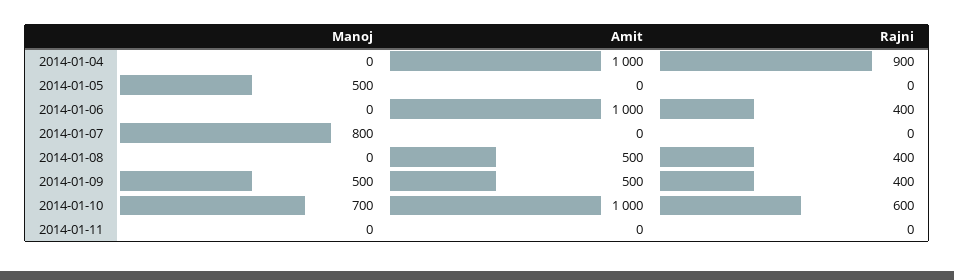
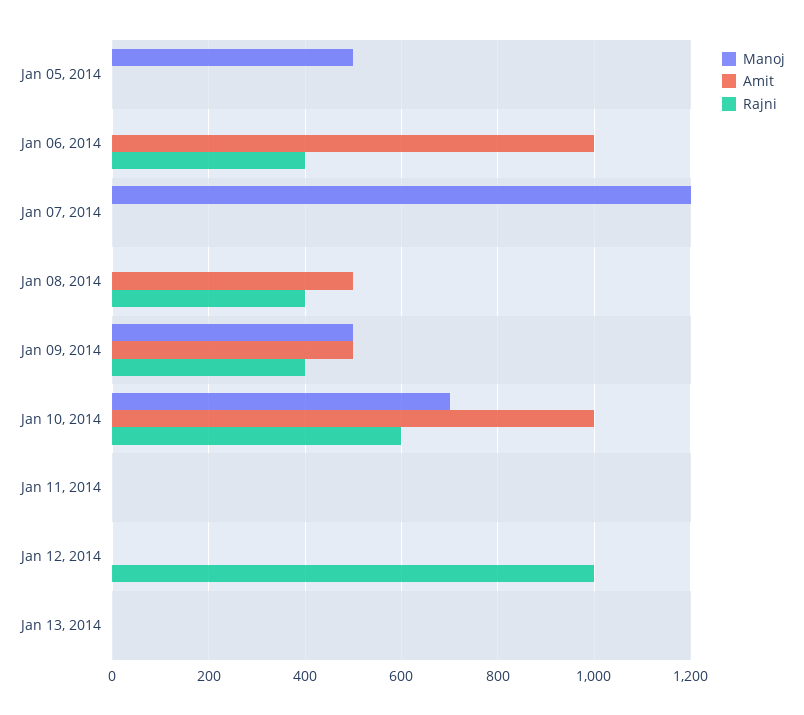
Manoj, 2014-01-04: 0 -> none
Amit, 2014-01-04: 1000 -> none
Rajni, 2014-01-04: 900 -> none
Manoj, 2014-01-07: 800 -> 1200
Manoj, Jan 12, 2014: none -> 0
Amit, Jan 12, 2014: none -> 0
Rajni, Jan 12, 2014: none -> 1000
Manoj, Jan 13, 2014: none -> 0
Amit, Jan 13, 2014: none -> 0
Rajni, Jan 13, 2014: none -> 0

